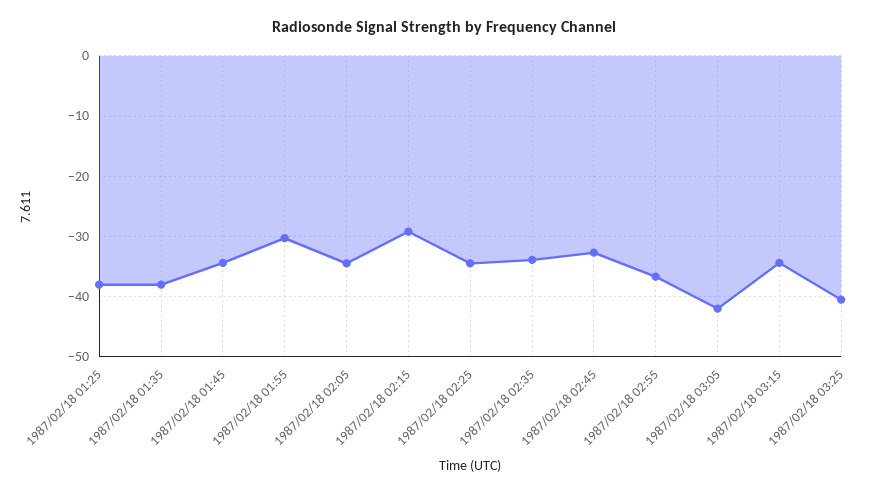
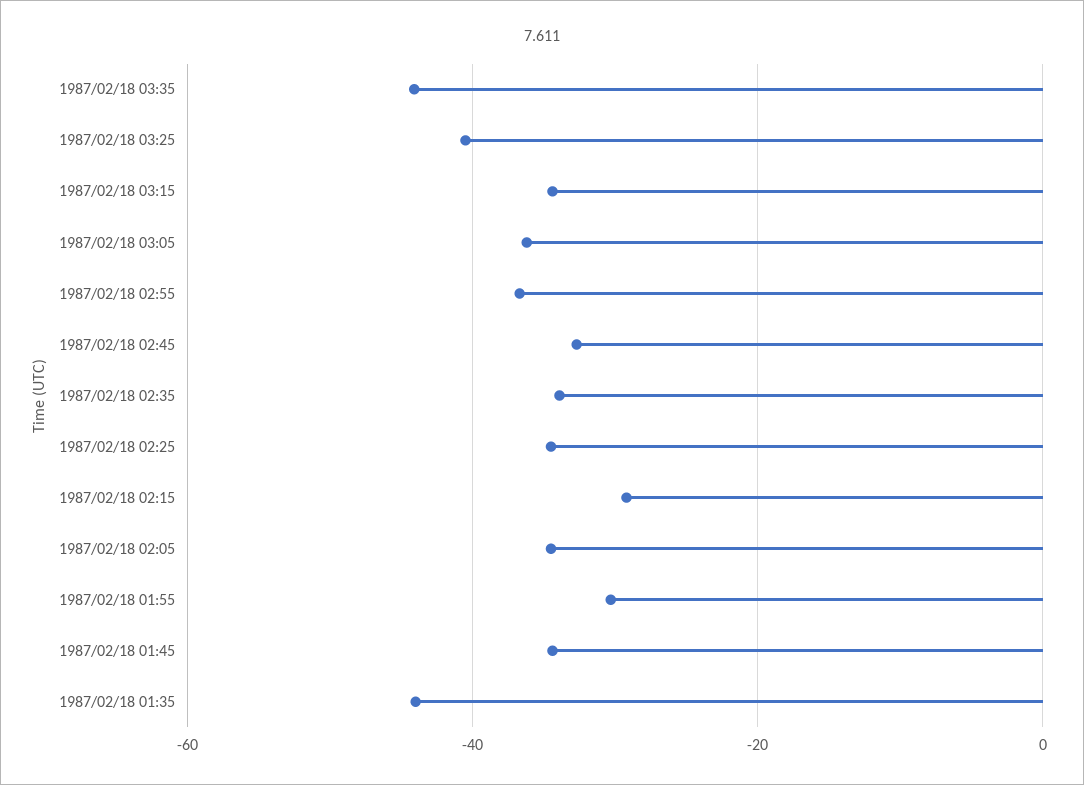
1987/02/18 01:25: -38 -> none
1987/02/18 01:35: -38 -> -44
1987/02/18 03:05: -42 -> -36
1987/02/18 03:35: none -> -44

